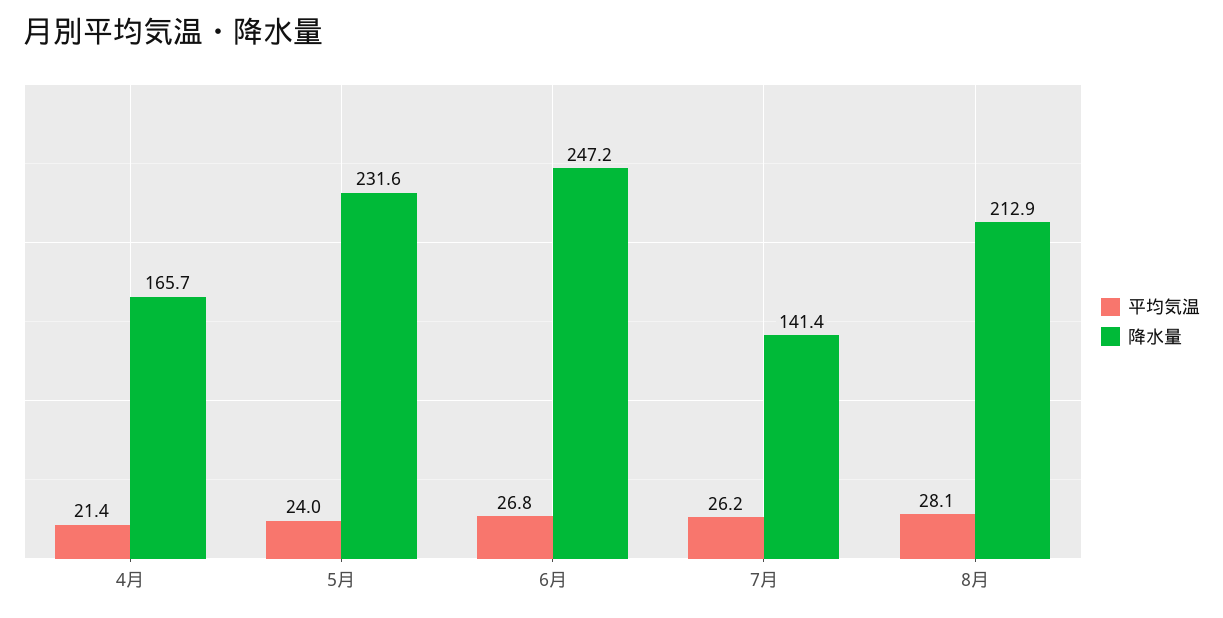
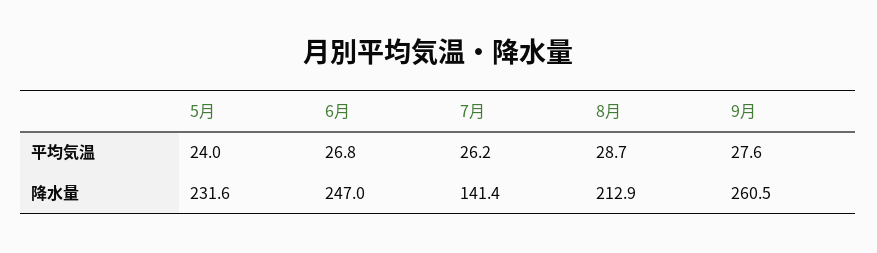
平均気温, 4月: 21.4 -> none
降水量, 4月: 165.7 -> none
降水量, 6月: 247.2 -> 247
平均気温, 8月: 28.1 -> 28.7
平均気温, 9月: none -> 27.6
降水量, 9月: none -> 260.5

